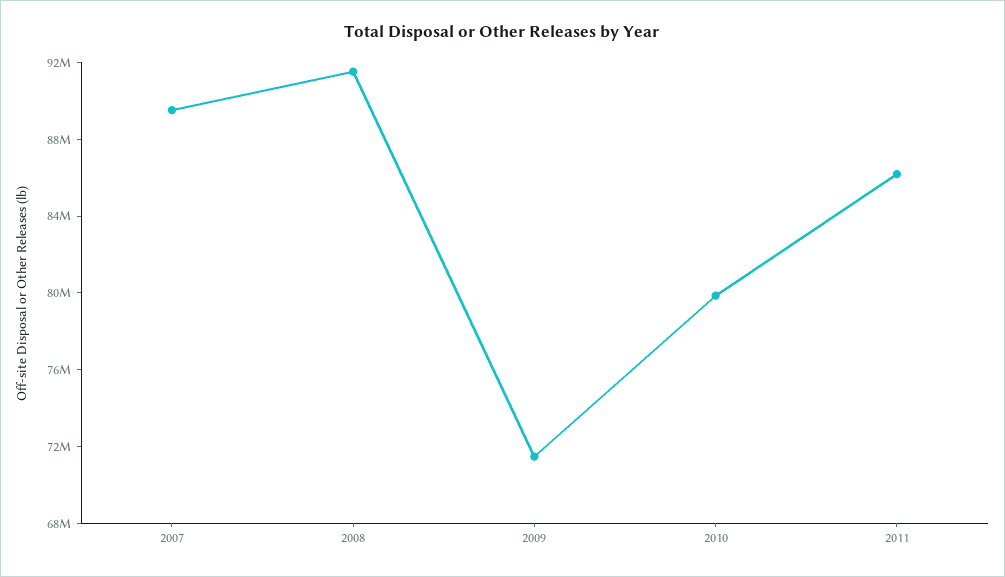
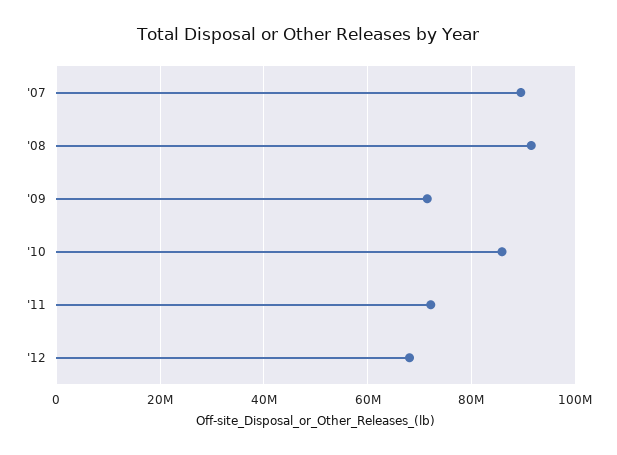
2010: 80000000 -> 86000000
2011: 86000000 -> 72000000
'12: none -> 68000000

